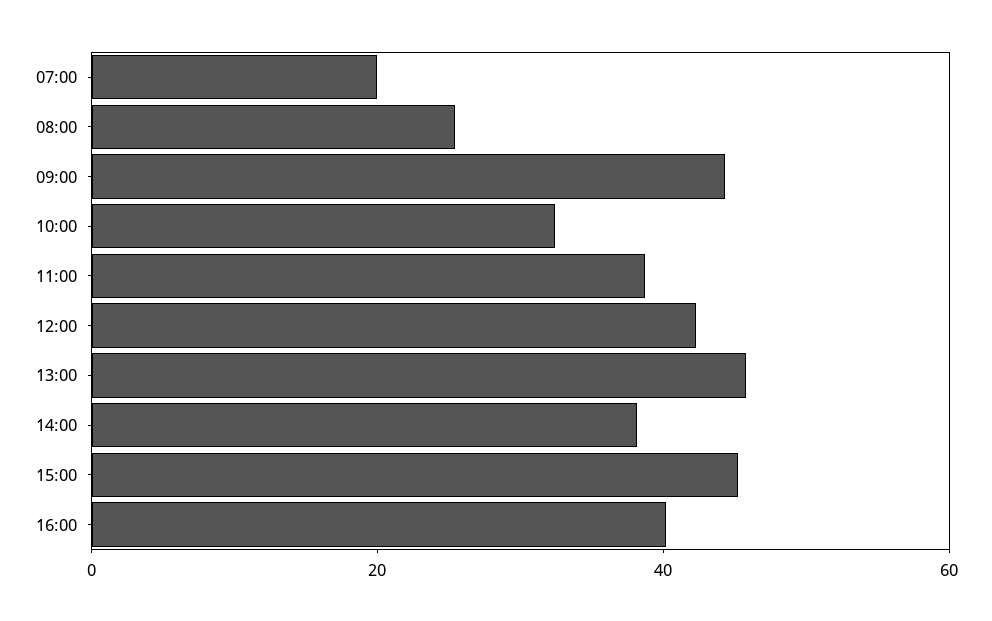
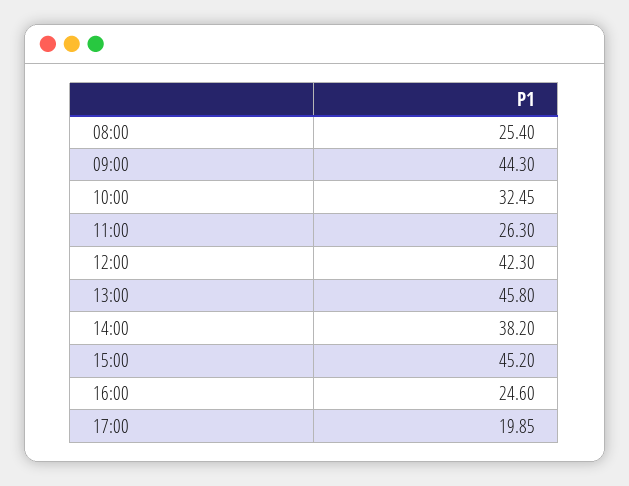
07:00: 20 -> none
11:00: 40 -> 26.3
16:00: 40 -> 24.6
17:00: none -> 19.85

